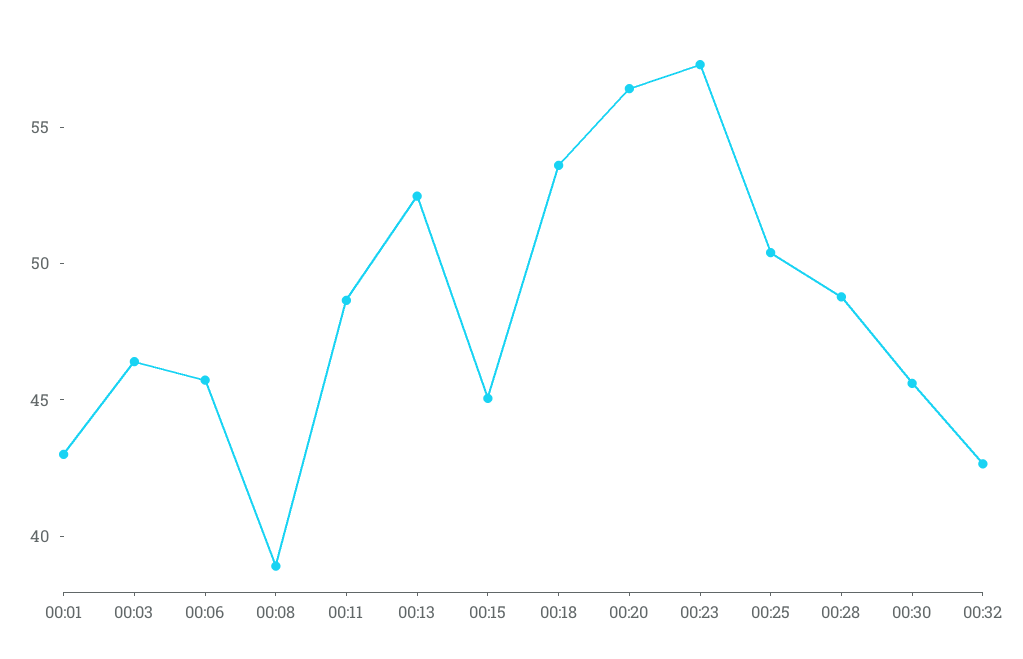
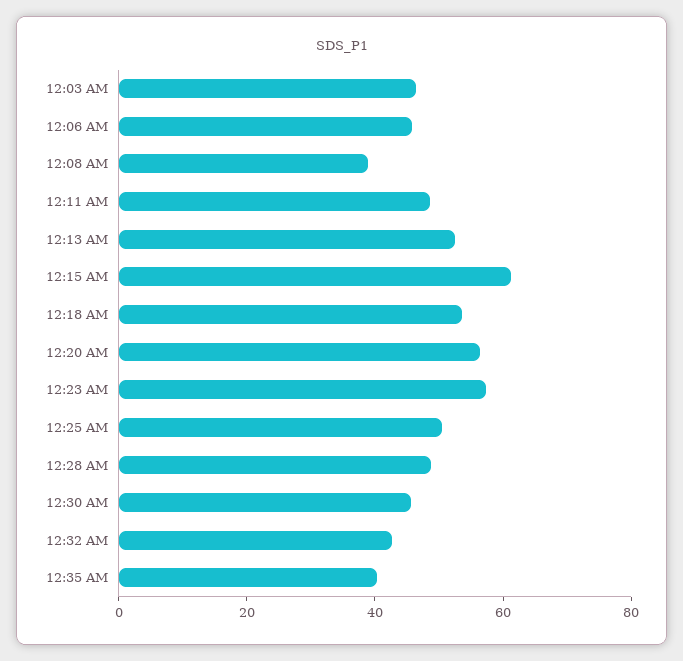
00:01: 43 -> none
00:15: 45 -> 60
12:35 AM: none -> 40

